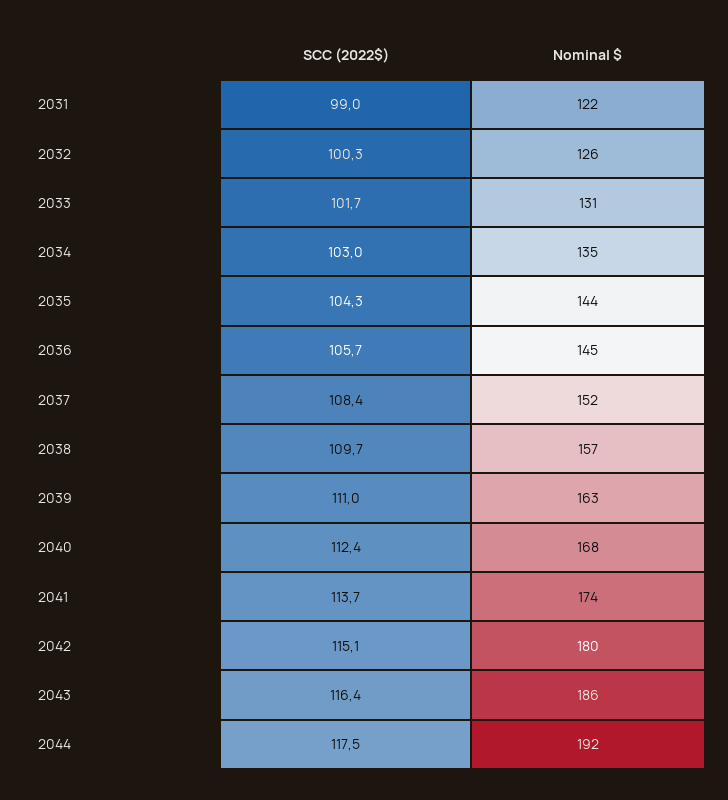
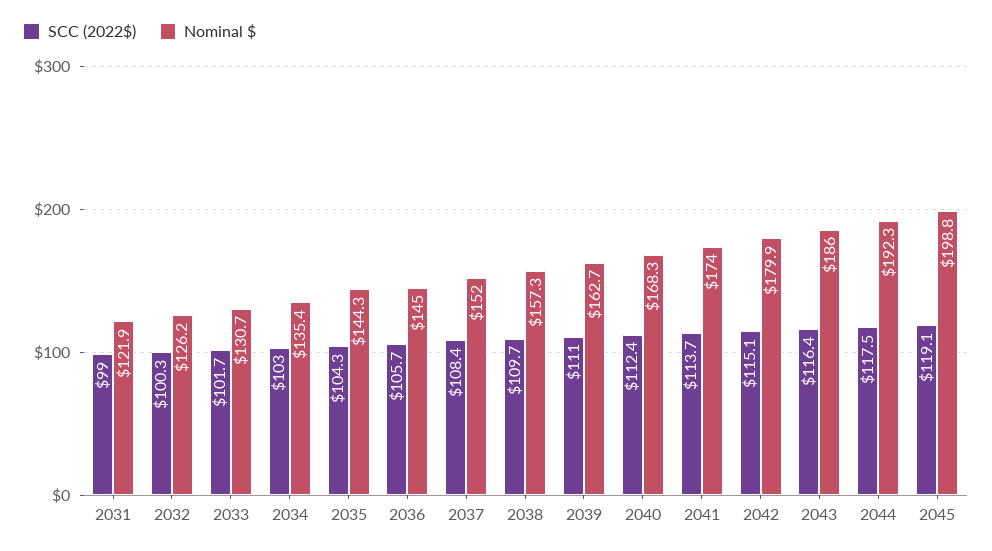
SCC (2022$), 2045: none -> 119.1
Nominal $, 2045: none -> 198.8

